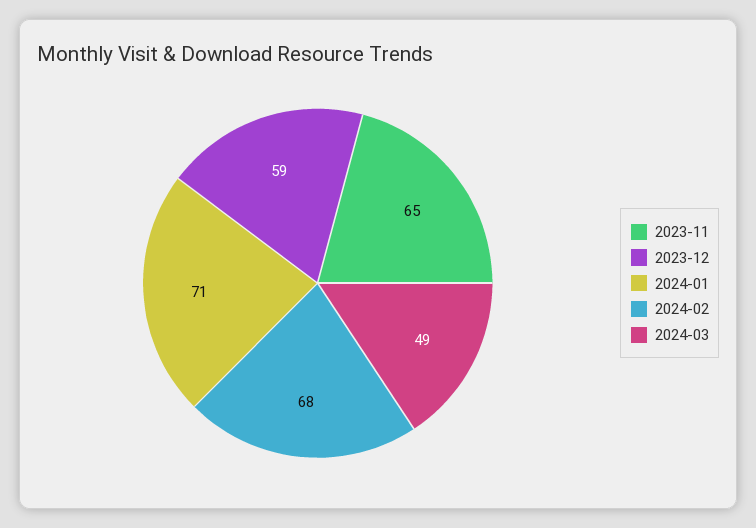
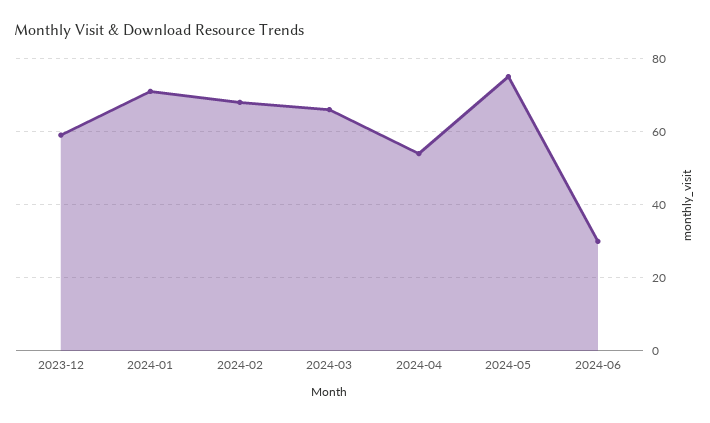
2023-11: 65 -> none
2024-03: 49 -> 65
2024-04: none -> 55
2024-05: none -> 75
2024-06: none -> 30

